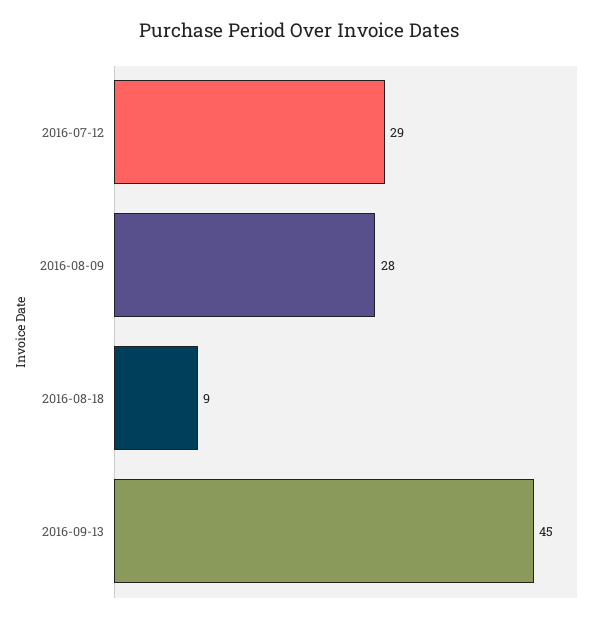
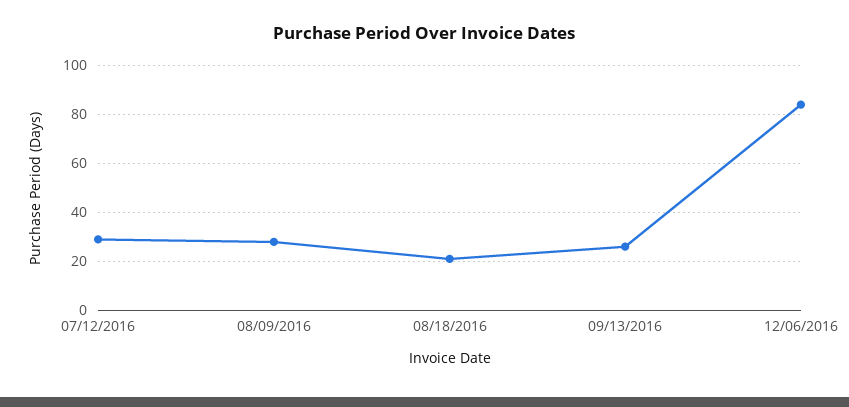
2016-08-18: 9 -> 20
2016-09-13: 45 -> 25
12/06/2016: none -> 85

